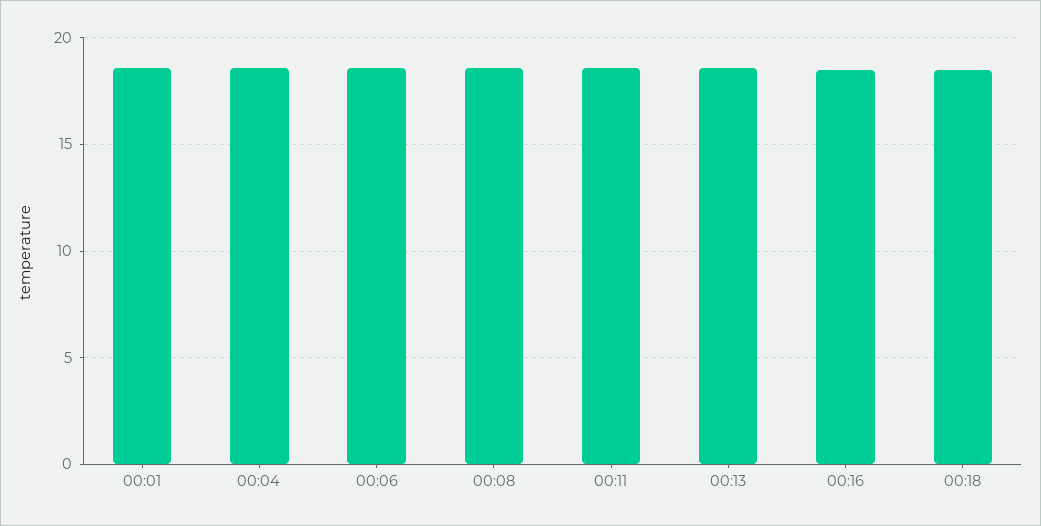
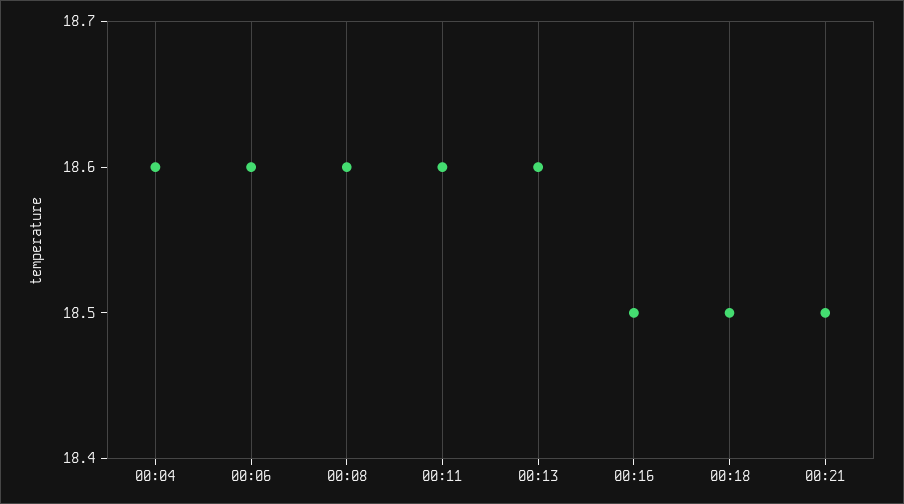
00:01: 18.5 -> none
00:21: none -> 18.5

